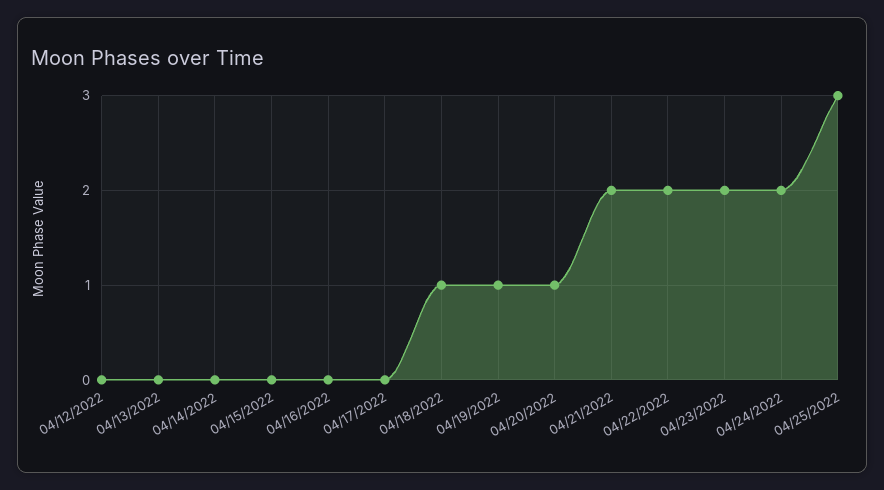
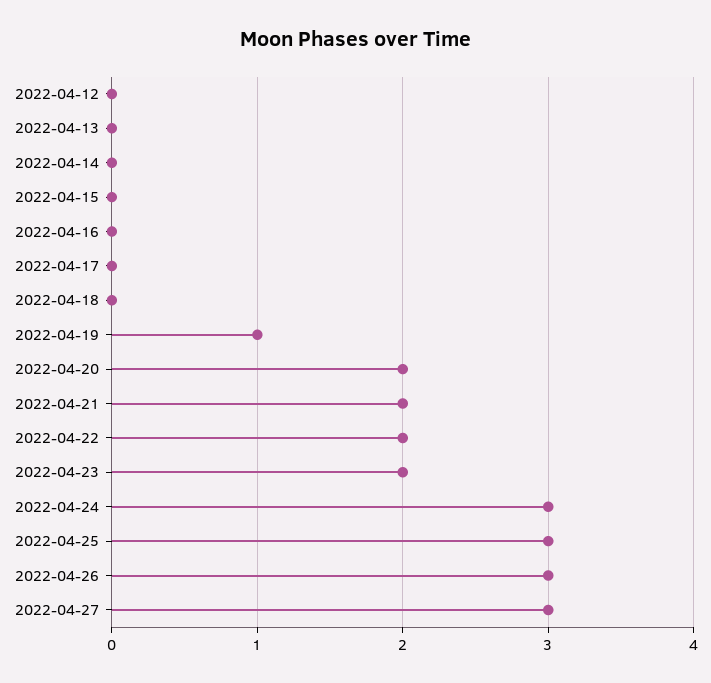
04/18/2022: 1 -> 0
04/20/2022: 1 -> 2
04/24/2022: 2 -> 3
2022-04-26: none -> 3
2022-04-27: none -> 3

